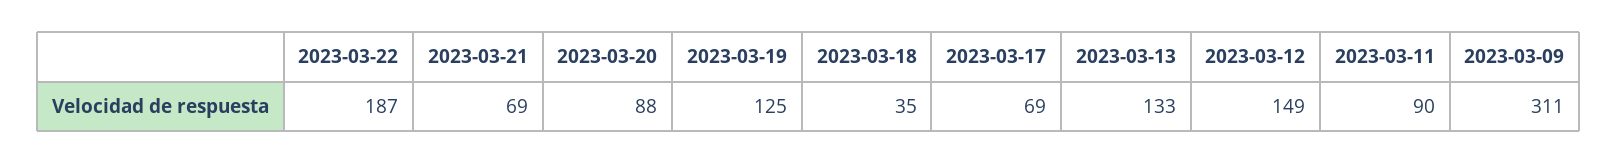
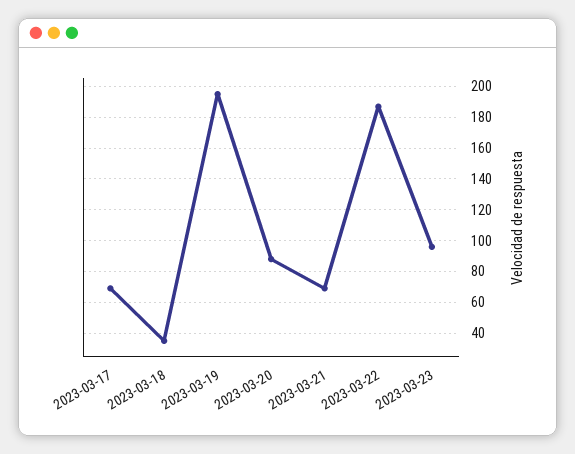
2023-03-19: 125 -> 195
2023-03-13: 133 -> none
2023-03-12: 149 -> none
2023-03-11: 90 -> none
2023-03-09: 311 -> none
2023-03-23: none -> 95

